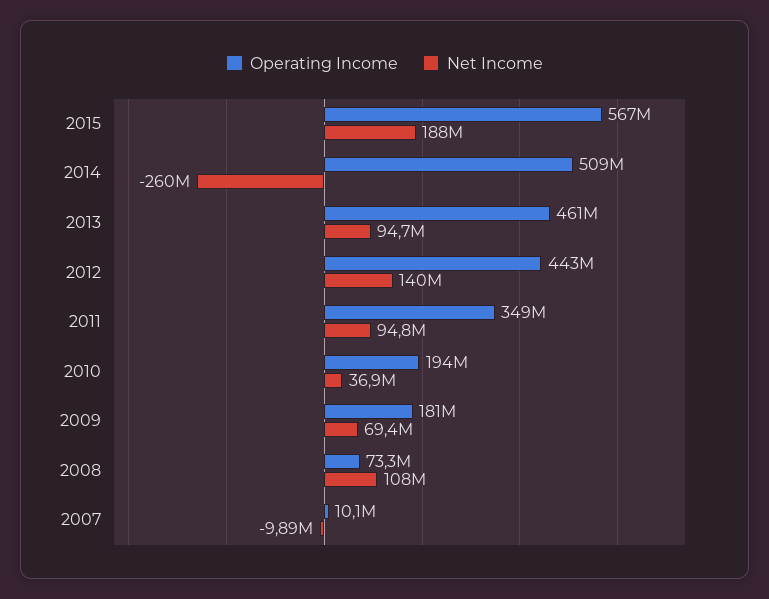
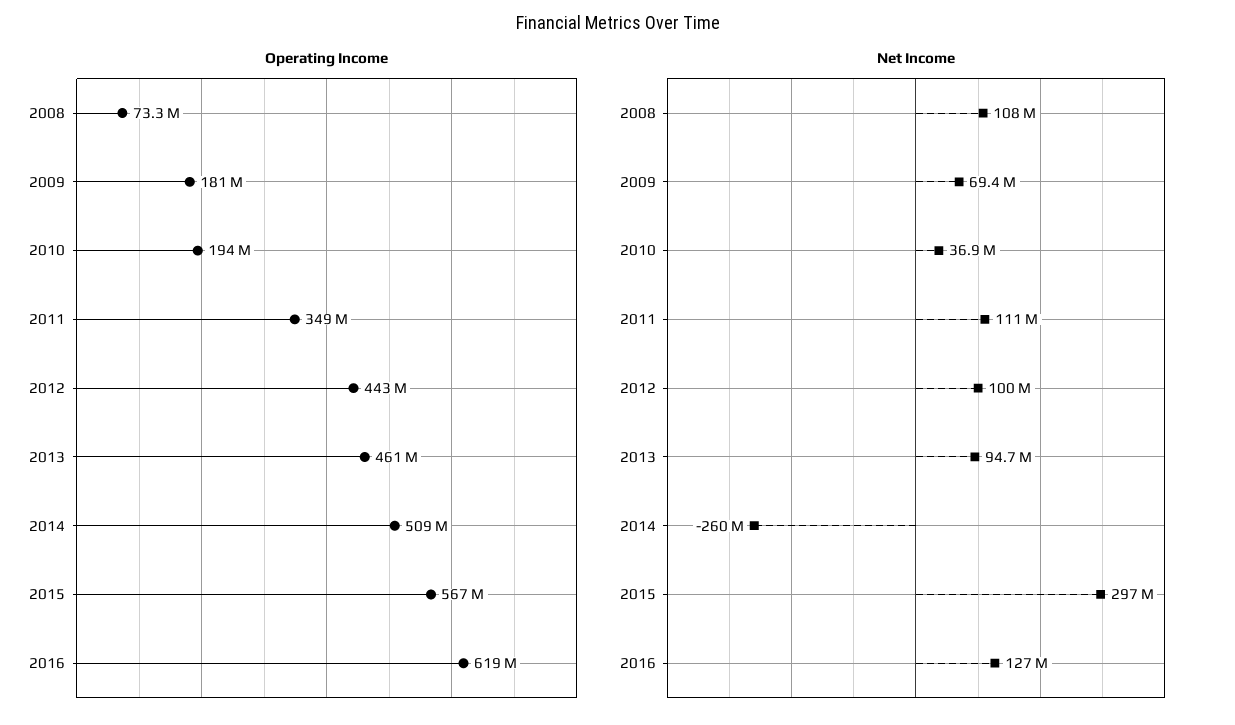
Net Income, 2015: 188000000 -> 297000000
Net Income, 2012: 140000000 -> 100000000
Net Income, 2011: 94800000 -> 111000000
Operating Income, 2007: 10100000 -> none
Net Income, 2007: -9890000 -> none
Operating Income, 2016: none -> 619000000
Net Income, 2016: none -> 127000000

